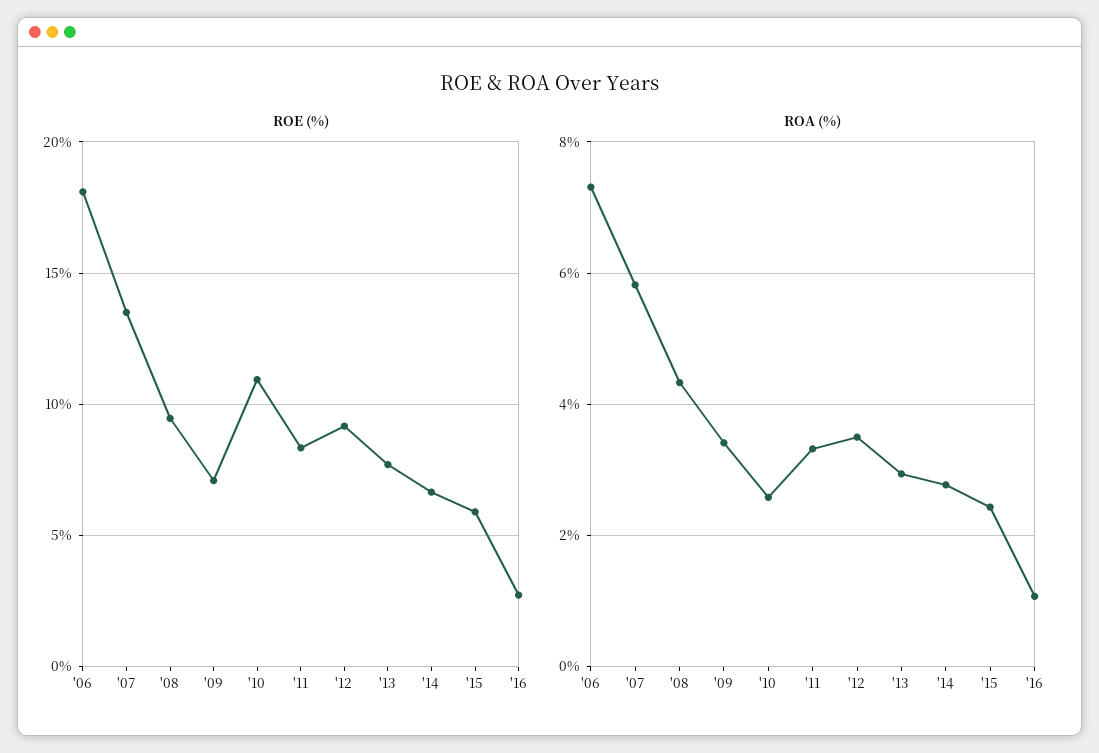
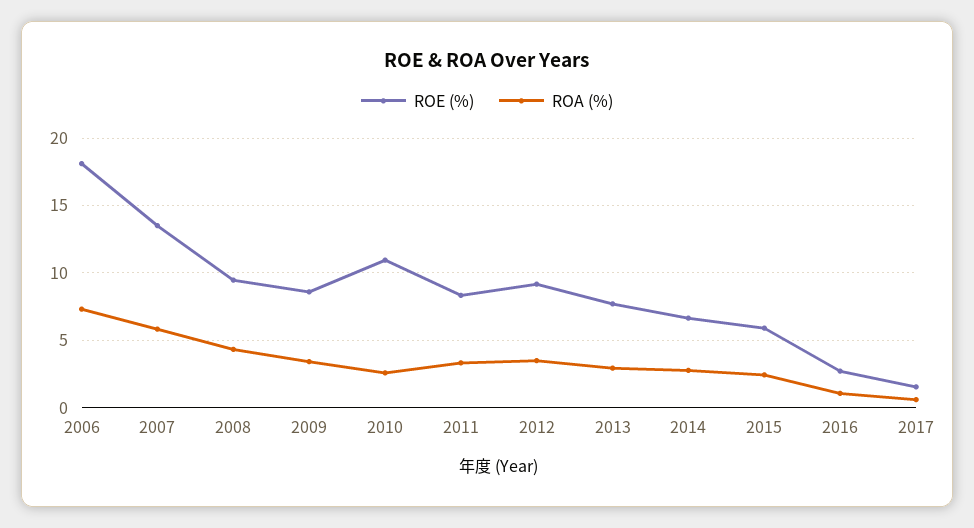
ROE (%), '09: 7 -> 8.5
ROE (%), 2017: none -> 1.5
ROA (%), 2017: none -> 0.5

